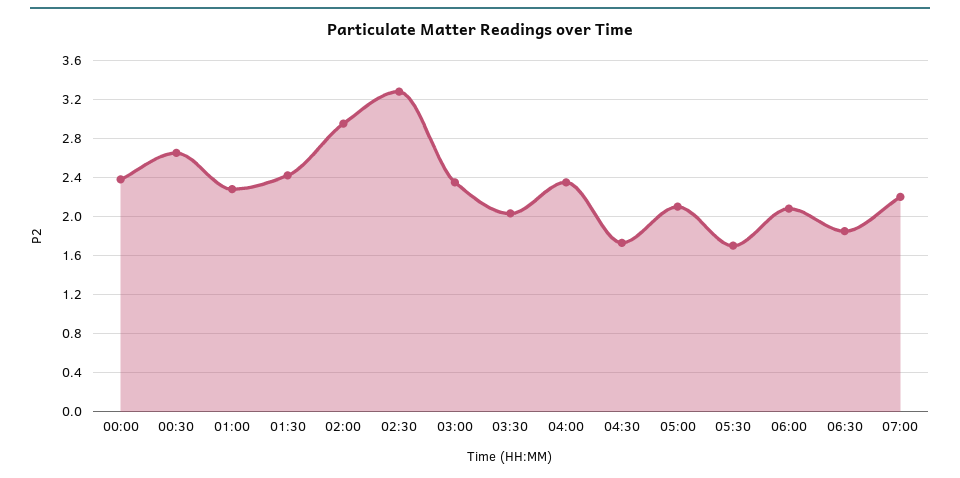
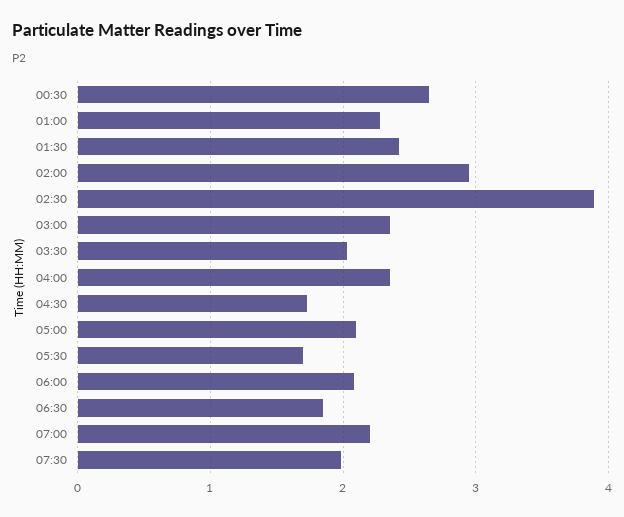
00:00: 2.4 -> none
02:30: 3.3 -> 3.9
07:30: none -> 2

